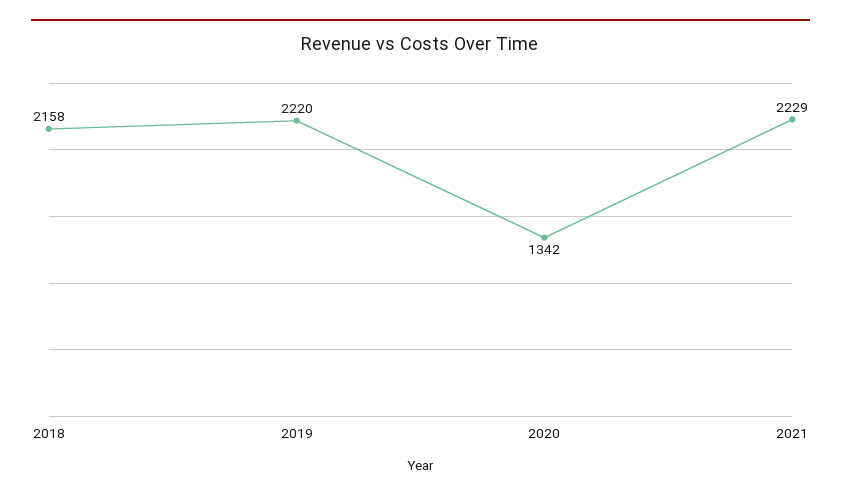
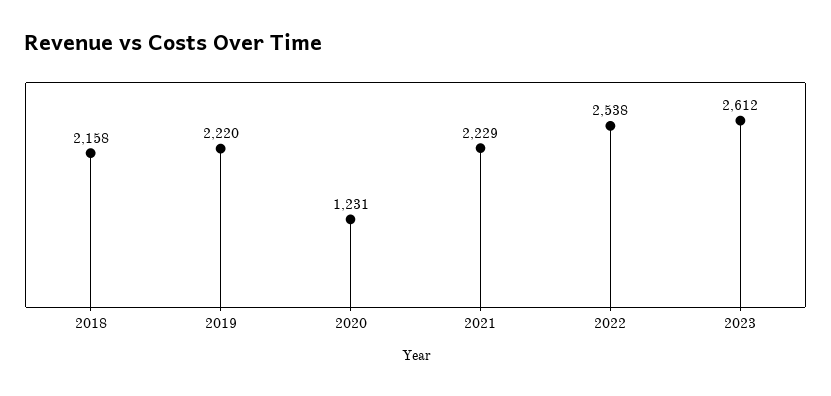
2020: 1342 -> 1231
2022: none -> 2538
2023: none -> 2612

